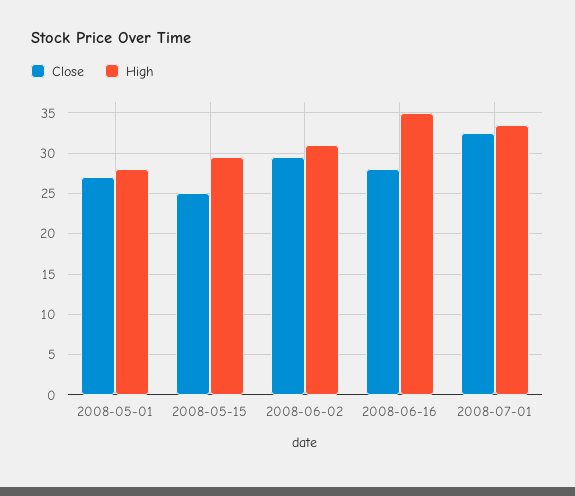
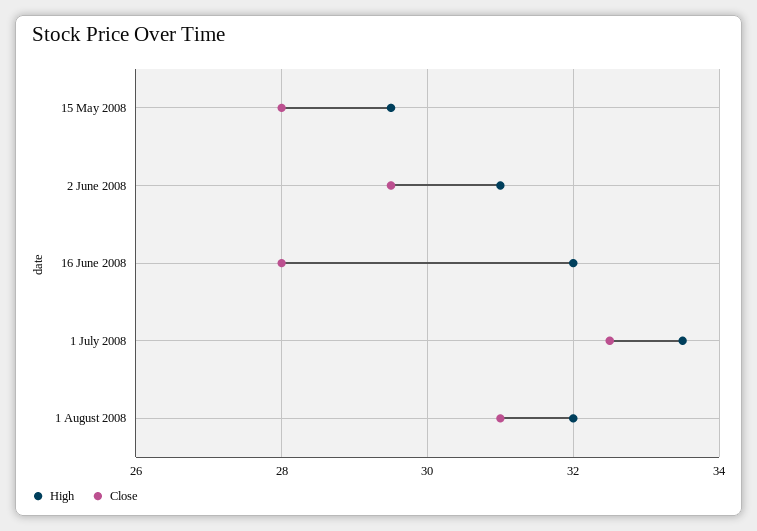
Close, 2008-05-01: 27 -> none
High, 2008-05-01: 28 -> none
Close, 2008-05-15: 25 -> 28
High, 2008-06-16: 35 -> 32
High, 1 August 2008: none -> 32
Close, 1 August 2008: none -> 31

